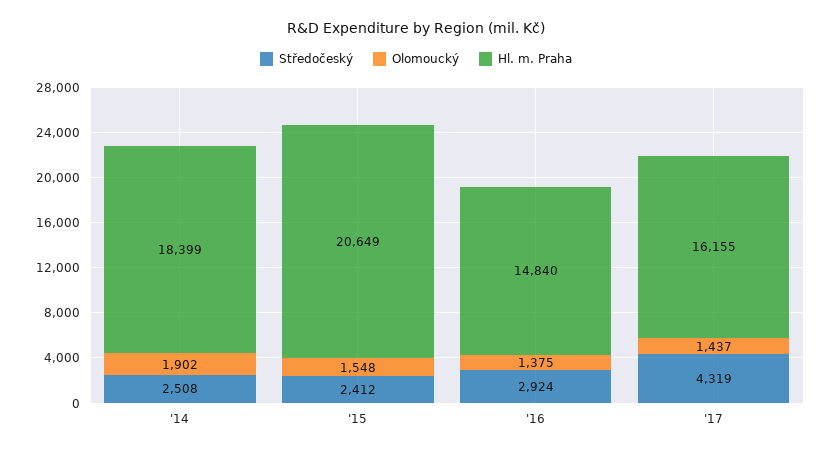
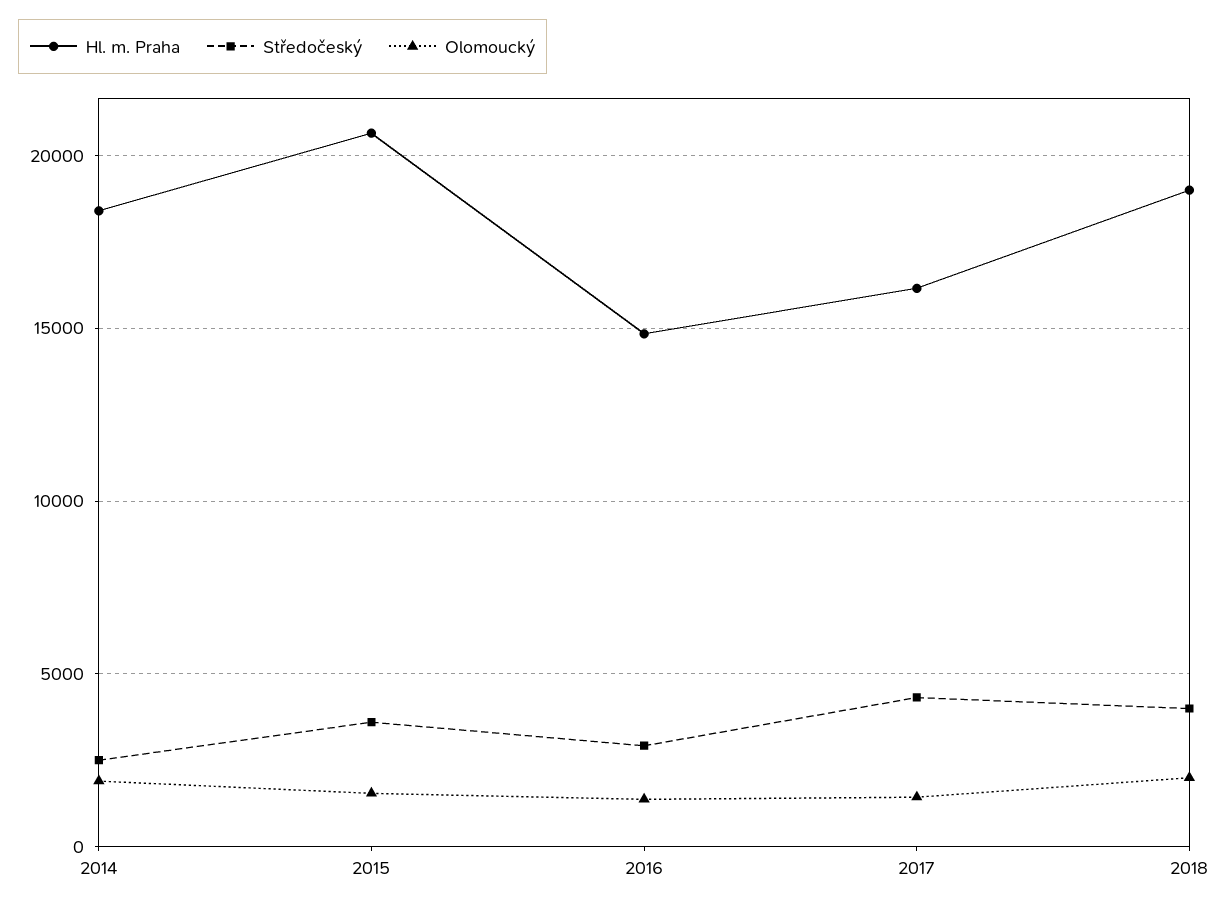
Středočeský, '15: 2412 -> 3500
Hl. m. Praha, 2018: none -> 19000
Středočeský, 2018: none -> 4000
Olomoucký, 2018: none -> 2000

